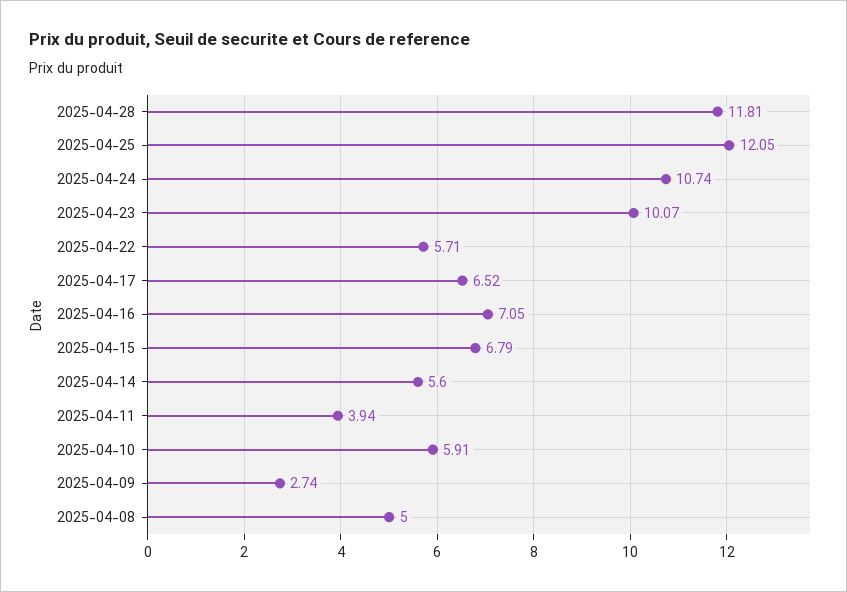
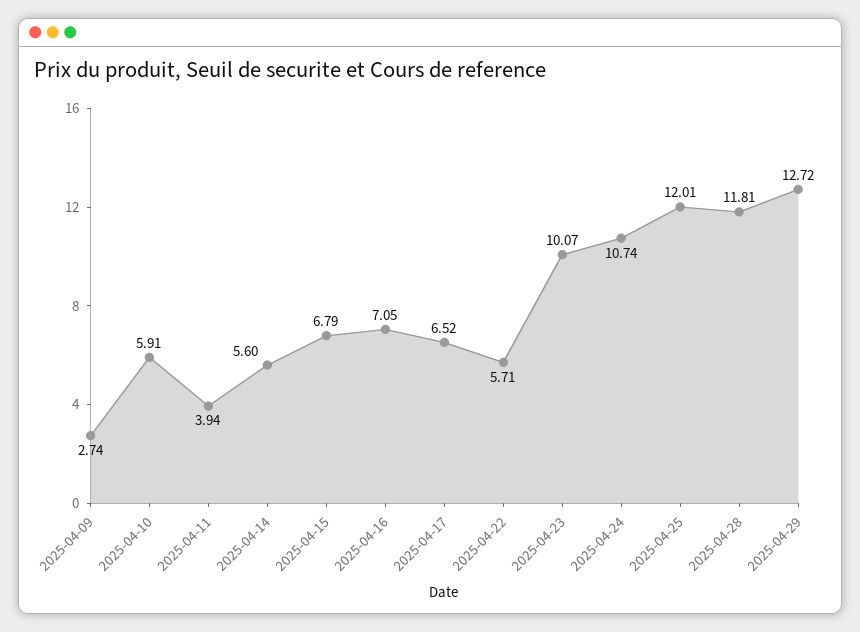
2025-04-25: 12.05 -> 12.01
2025-04-08: 5 -> none
2025-04-29: none -> 12.72

